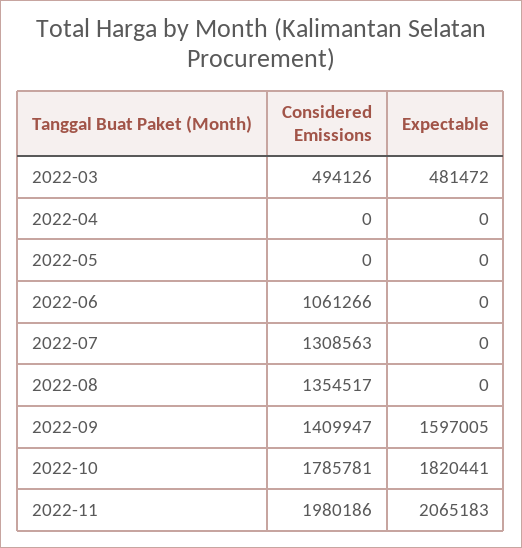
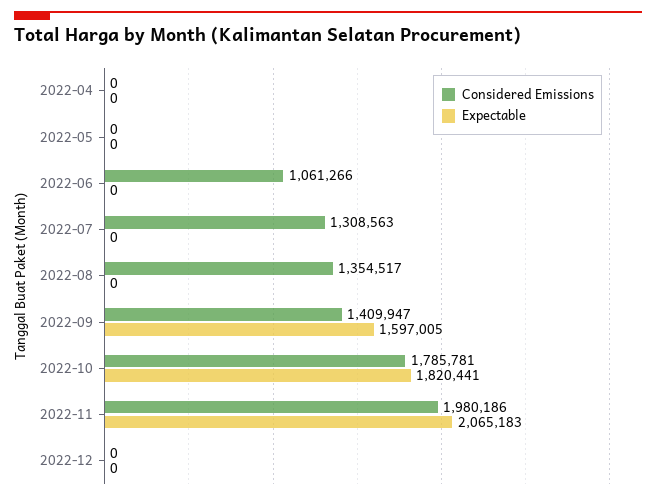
Considered Emissions, 2022-03: 494126 -> none
Expectable, 2022-03: 481472 -> none
Considered Emissions, 2022-12: none -> 0
Expectable, 2022-12: none -> 0

